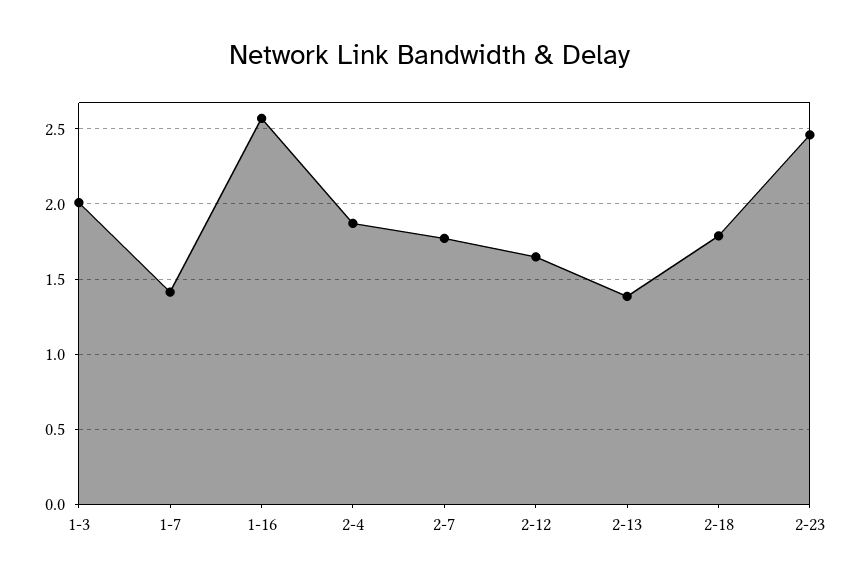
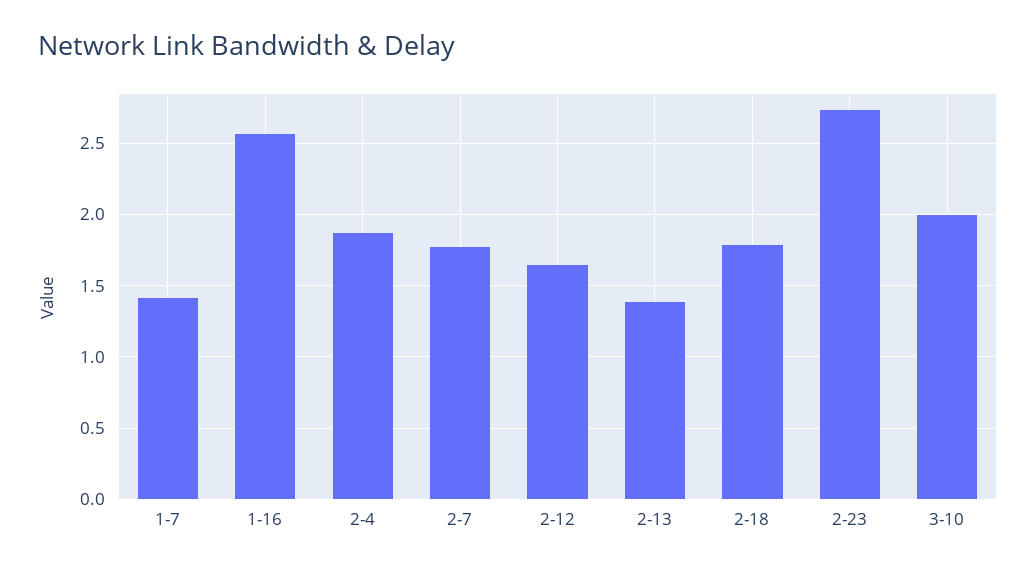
1-3: 2 -> none
2-23: 2.45 -> 2.75
3-10: none -> 2

